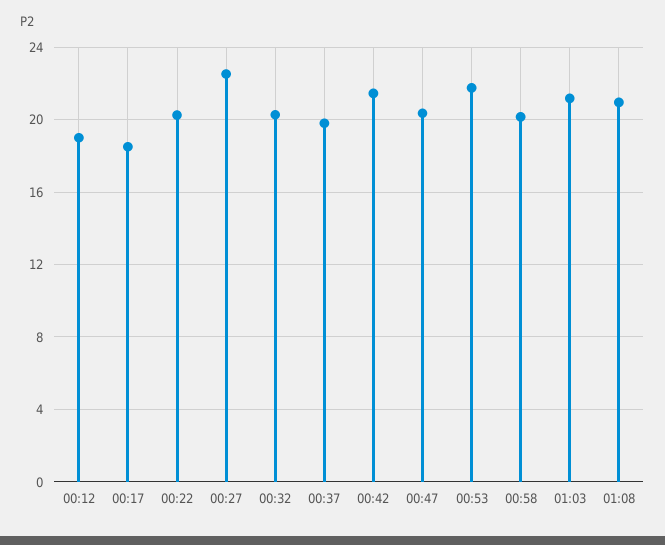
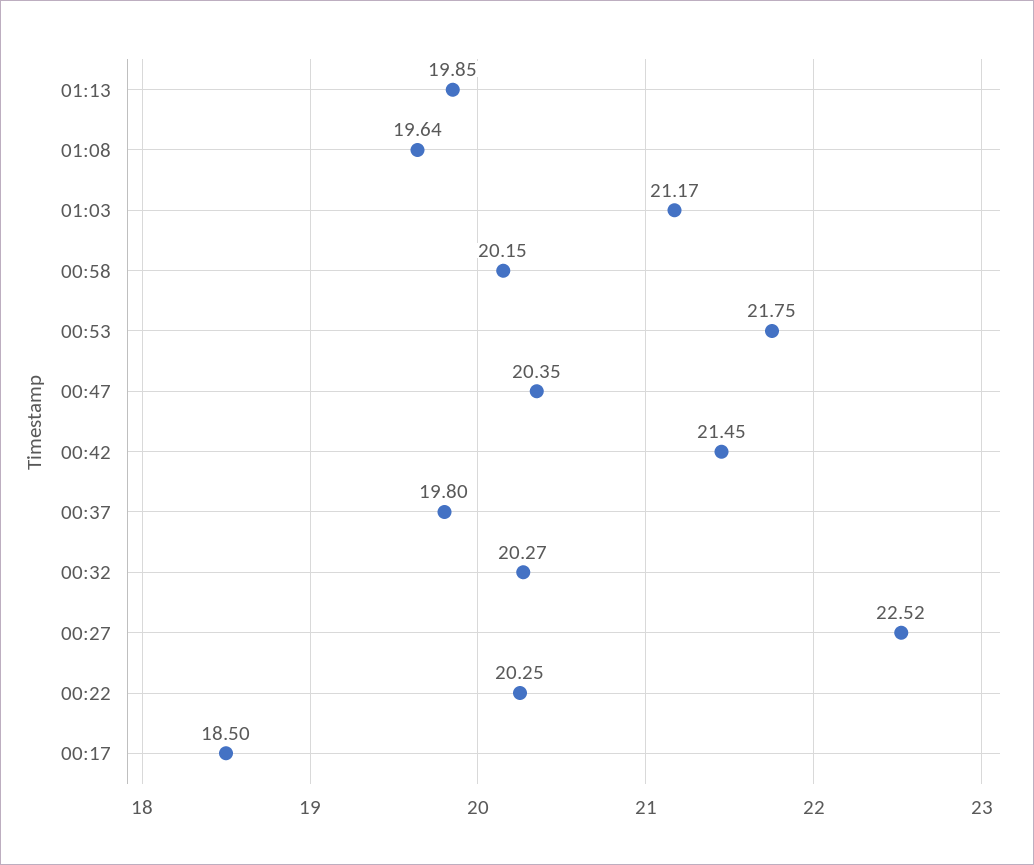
00:12: 19 -> none
01:08: 21 -> 19.64
01:13: none -> 19.85

